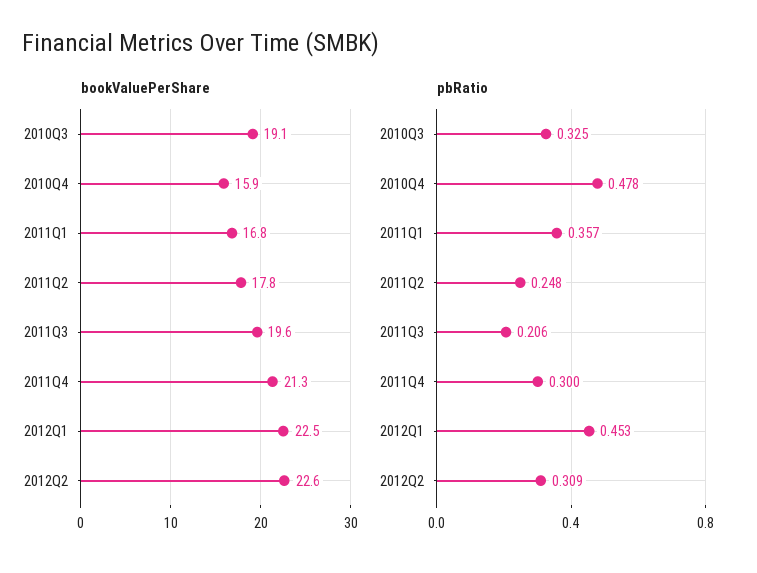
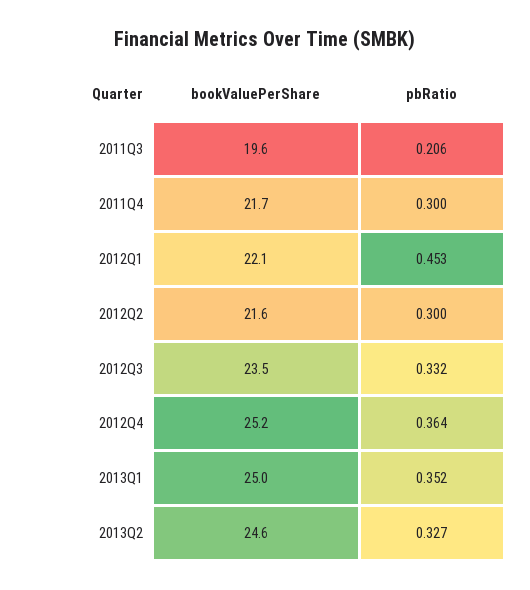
bookValuePerShare, 2010Q3: 19.1 -> none
bookValuePerShare, 2010Q4: 15.9 -> none
bookValuePerShare, 2011Q1: 16.8 -> none
bookValuePerShare, 2011Q2: 17.8 -> none
bookValuePerShare, 2011Q4: 21.3 -> 21.7
bookValuePerShare, 2012Q1: 22.5 -> 22.1
bookValuePerShare, 2012Q2: 22.6 -> 21.6
pbRatio, 2010Q3: 0.325 -> none
pbRatio, 2010Q4: 0.478 -> none
pbRatio, 2011Q1: 0.357 -> none
pbRatio, 2011Q2: 0.248 -> none
pbRatio, 2012Q2: 0.309 -> 0.3
bookValuePerShare, 2012Q3: none -> 23.5
pbRatio, 2012Q3: none -> 0.332
bookValuePerShare, 2012Q4: none -> 25.2
pbRatio, 2012Q4: none -> 0.364
bookValuePerShare, 2013Q1: none -> 25
pbRatio, 2013Q1: none -> 0.352
bookValuePerShare, 2013Q2: none -> 24.6
pbRatio, 2013Q2: none -> 0.327

